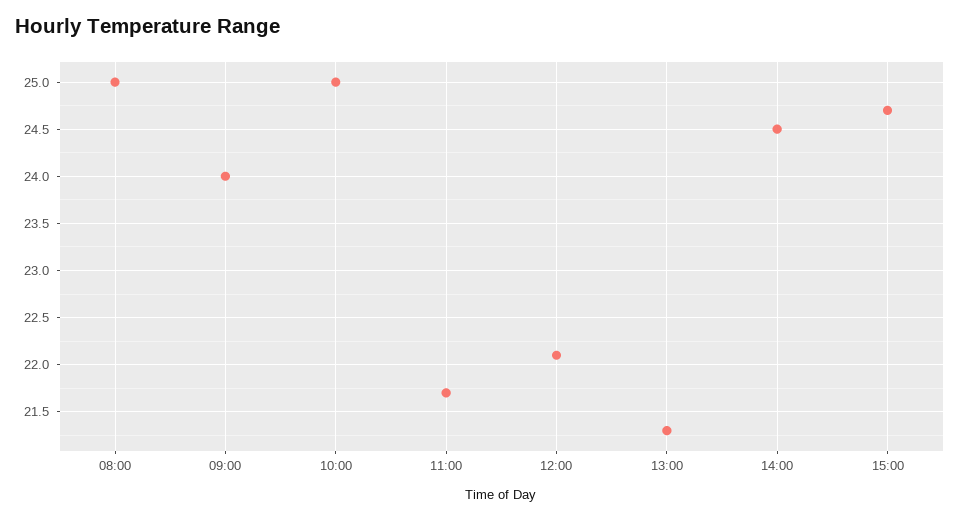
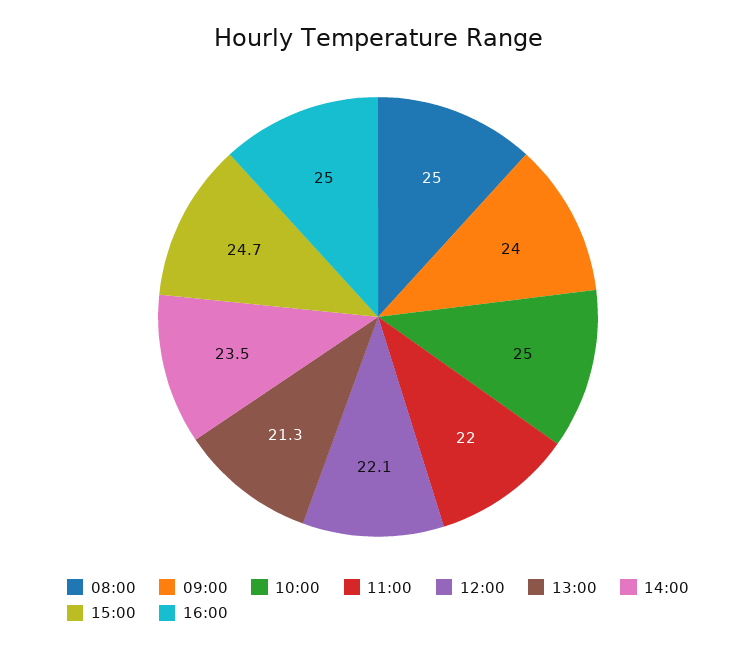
11:00: 21.7 -> 22
14:00: 24.5 -> 23.5
16:00: none -> 25

